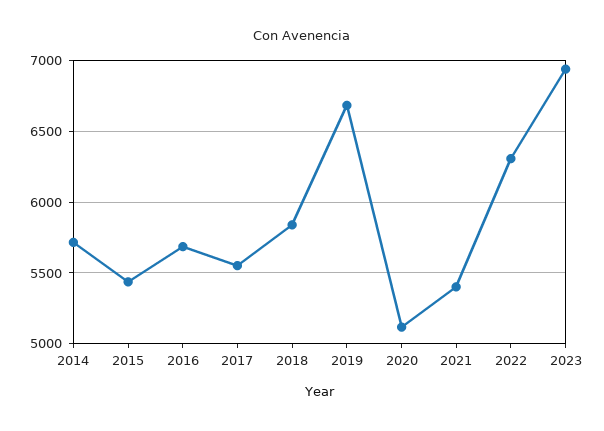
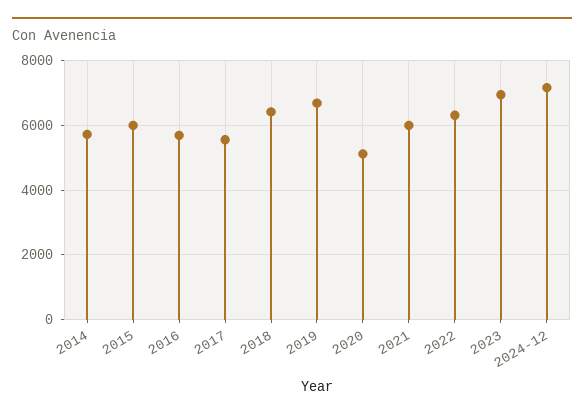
2015: 5450 -> 6000
2018: 5850 -> 6400
2021: 5400 -> 6000
2024-12: none -> 7200

